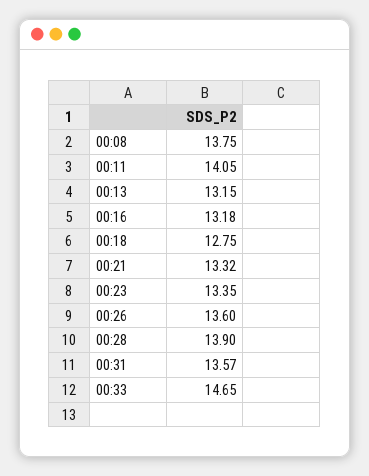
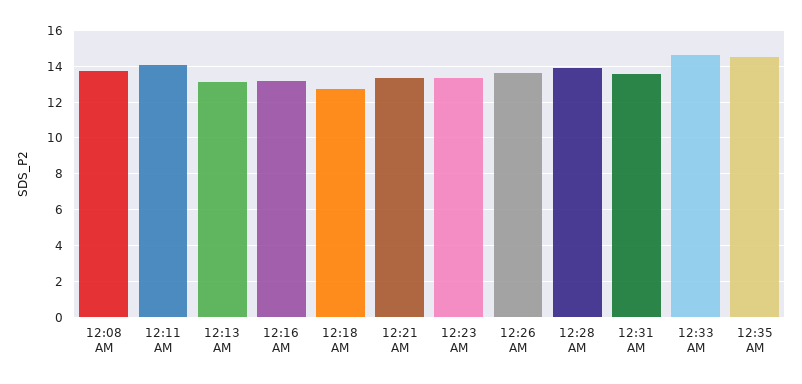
12:35 AM: none -> 14.5

